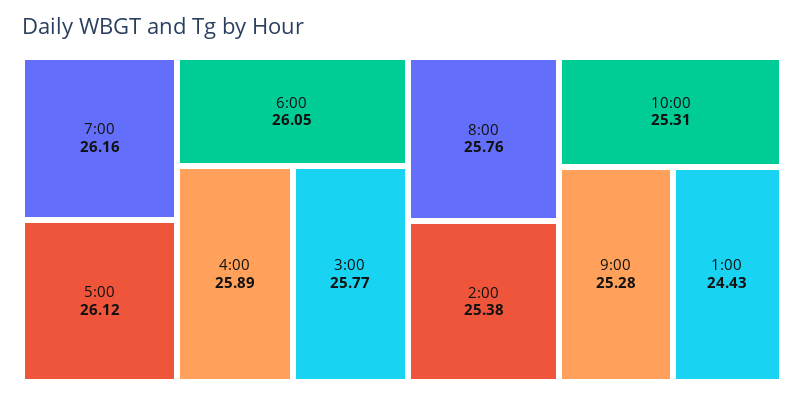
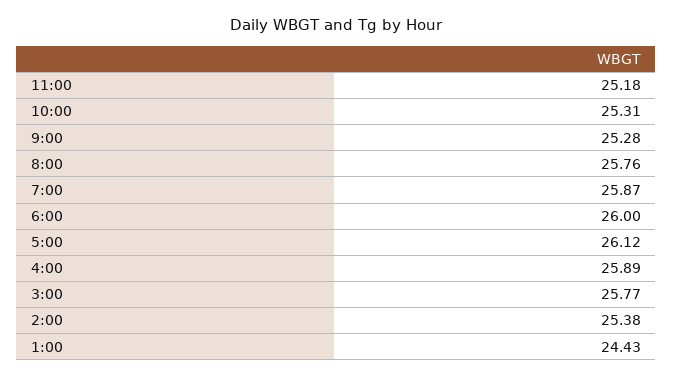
7:00: 26.16 -> 25.87
6:00: 26.05 -> 26
11:00: none -> 25.18

